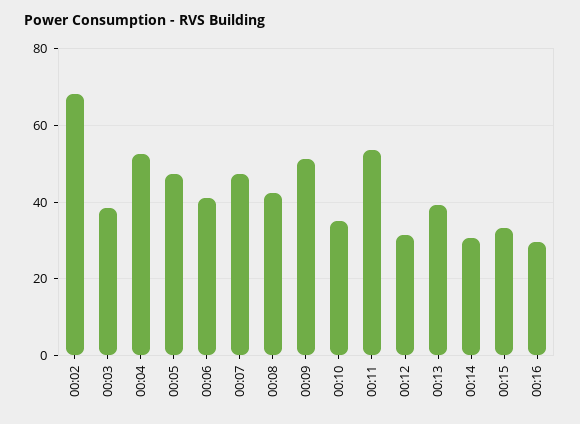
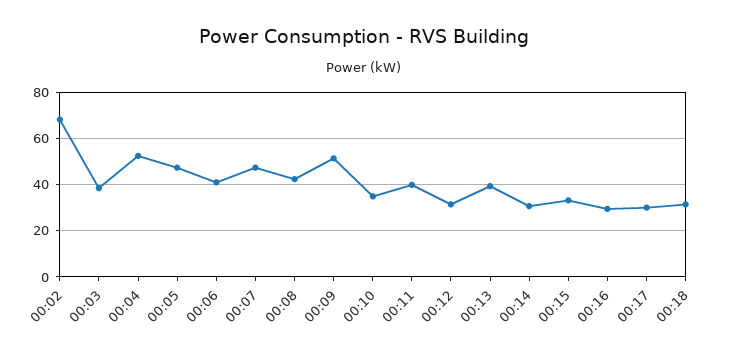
00:11: 54 -> 40
00:17: none -> 30
00:18: none -> 30

